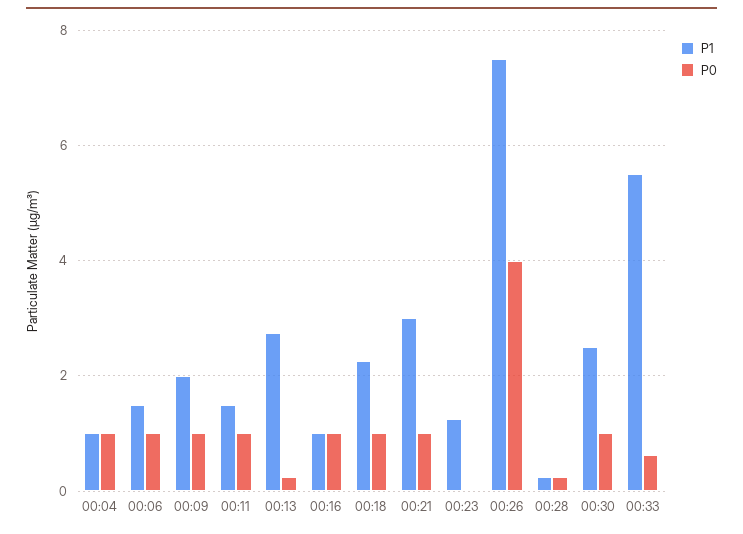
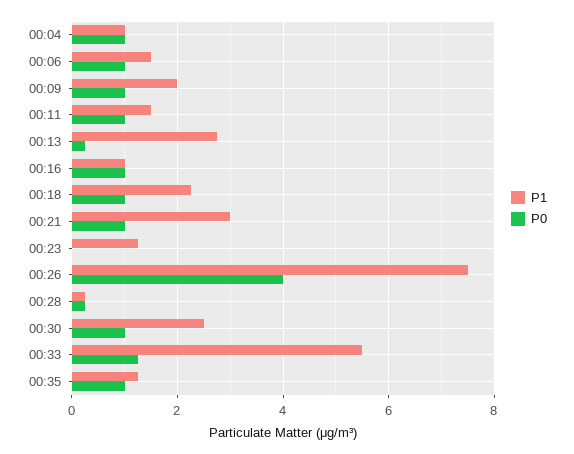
P0, 00:33: 0.6 -> 1.2
P1, 00:35: none -> 1.2
P0, 00:35: none -> 1

